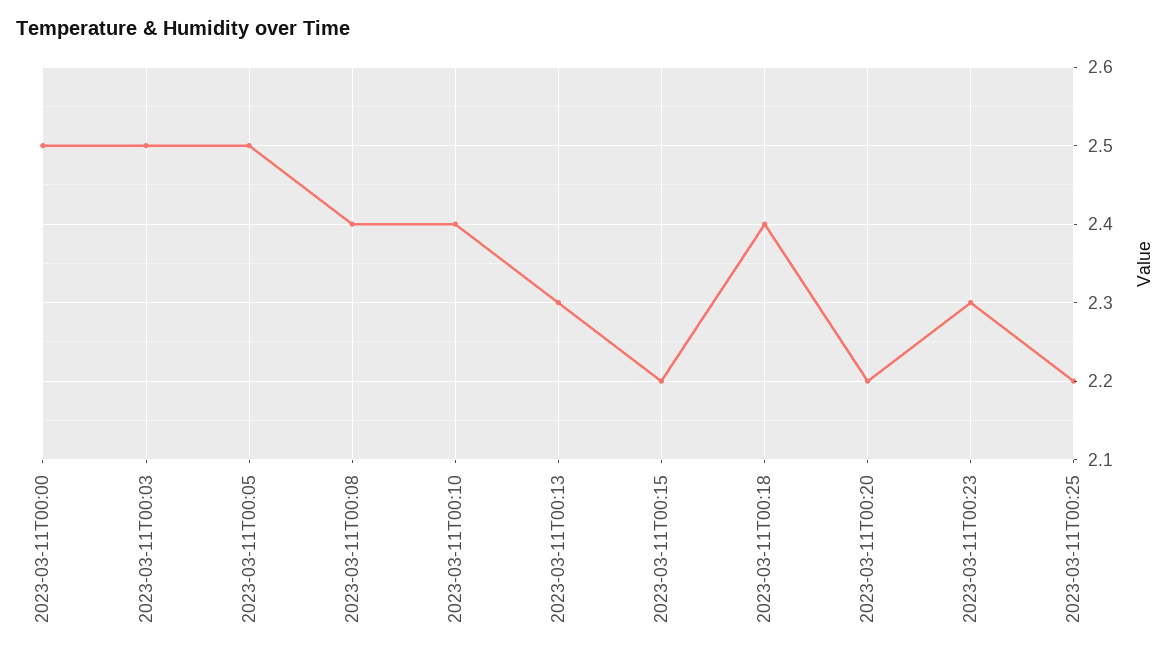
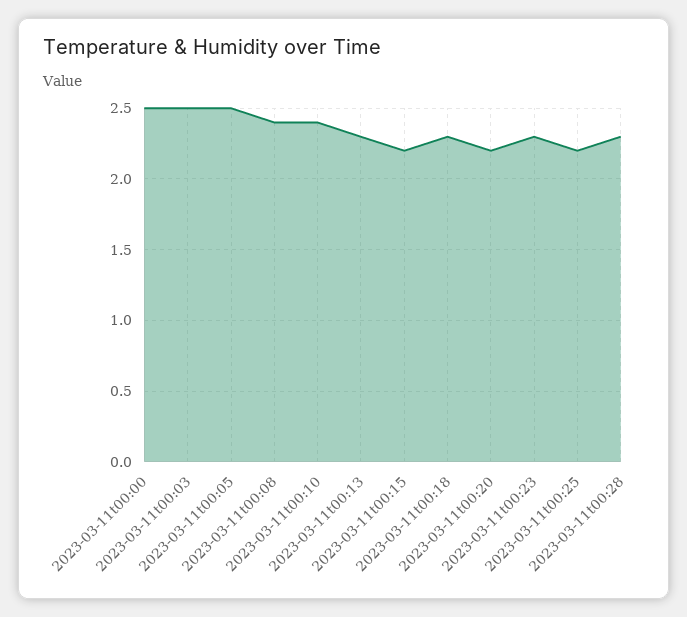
2023-03-11T00:18: 2.4 -> 2.3
2023-03-11t00:28: none -> 2.3

